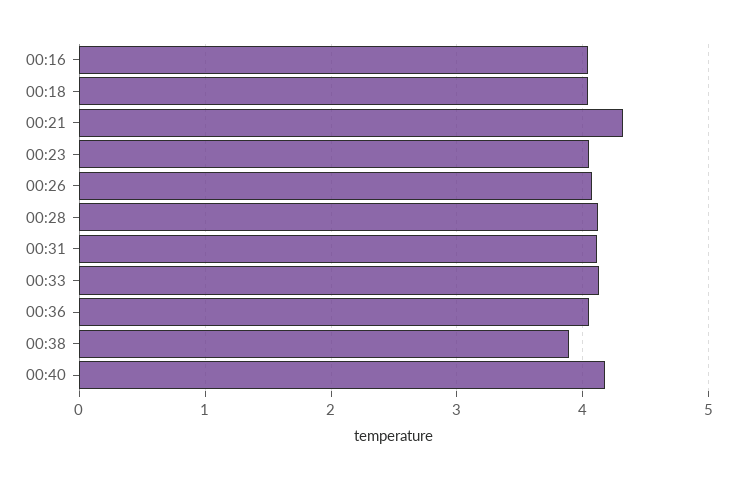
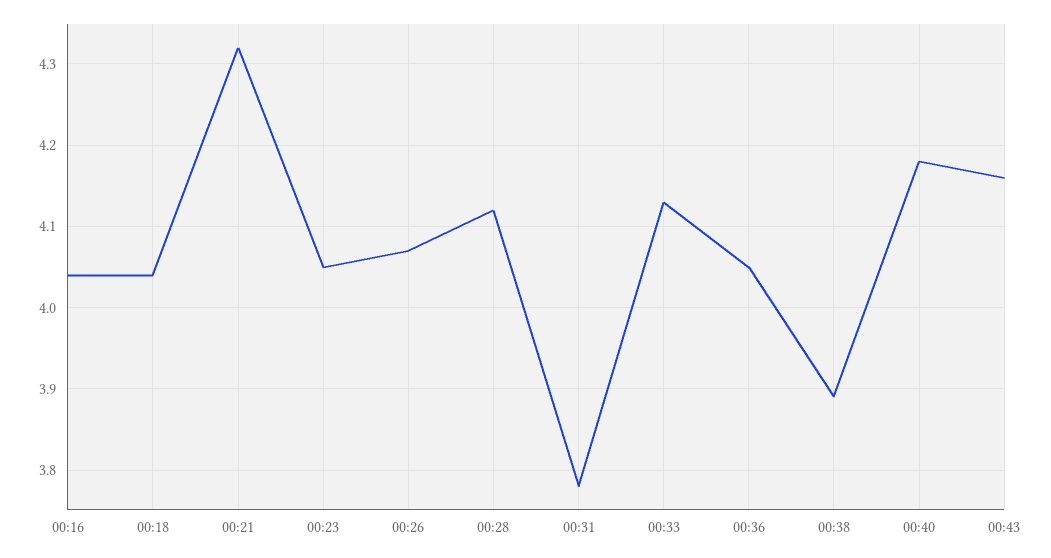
00:31: 4.1 -> 3.78
00:43: none -> 4.16

